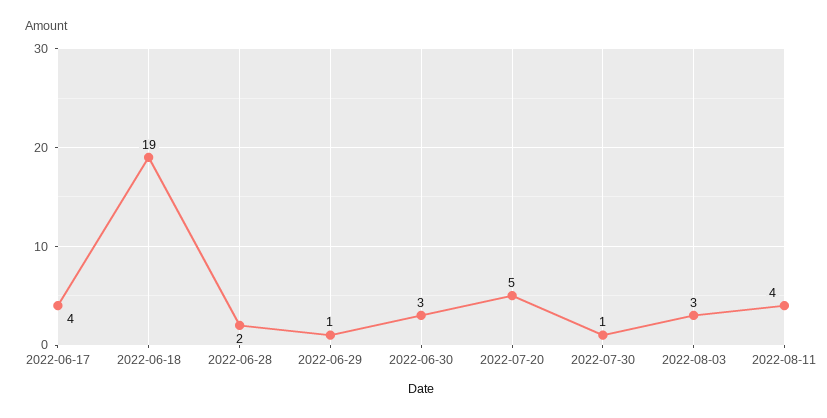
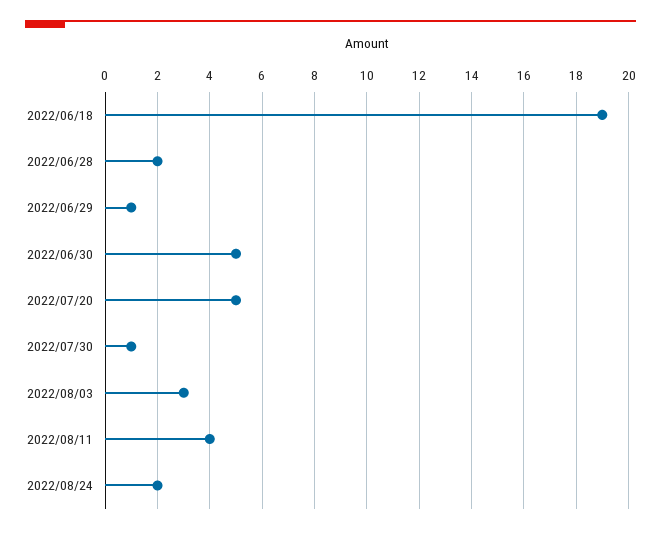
2022-06-17: 4 -> none
2022-06-30: 3 -> 5
2022/08/24: none -> 2

